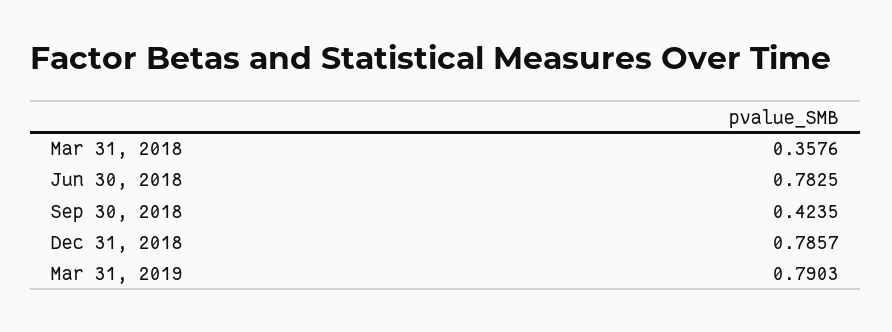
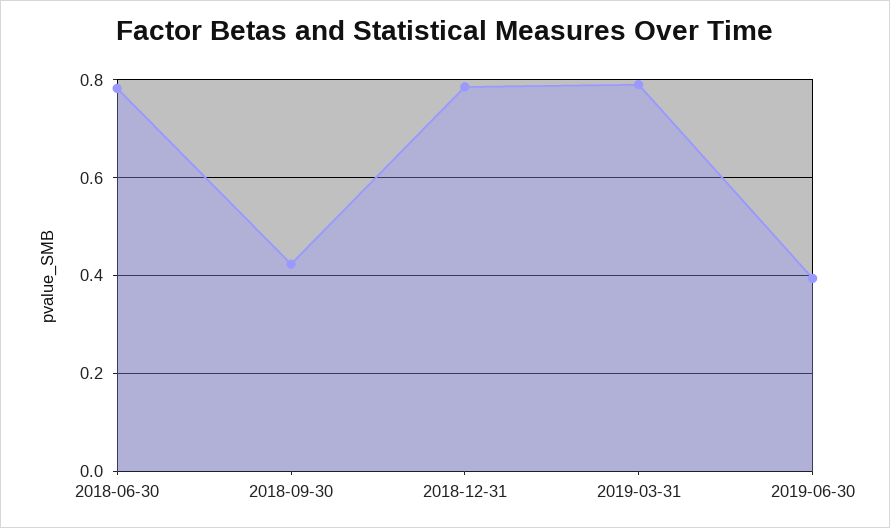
Mar 31, 2018: 0.3576 -> none
2019-06-30: none -> 0.4

